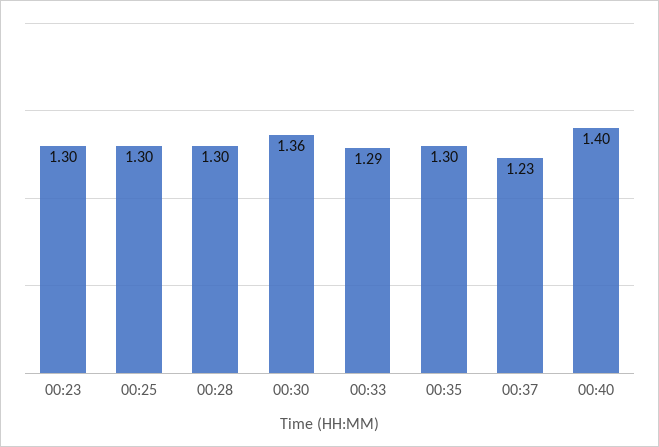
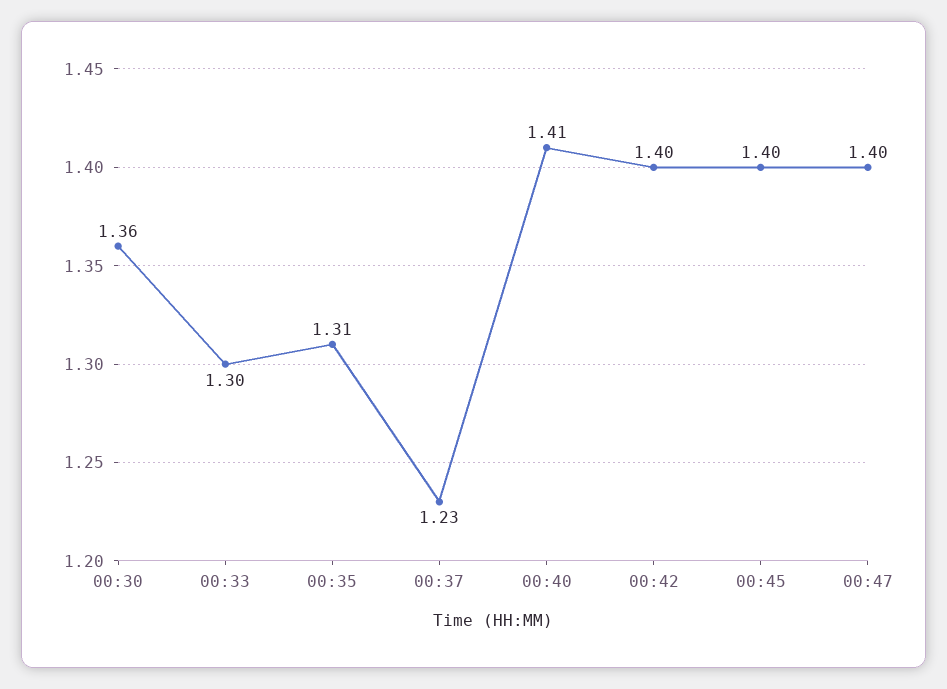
00:23: 1.3 -> none
00:25: 1.3 -> none
00:28: 1.3 -> none
00:33: 1.29 -> 1.3
00:35: 1.3 -> 1.31
00:40: 1.4 -> 1.41
00:42: none -> 1.4
00:45: none -> 1.4
00:47: none -> 1.4

